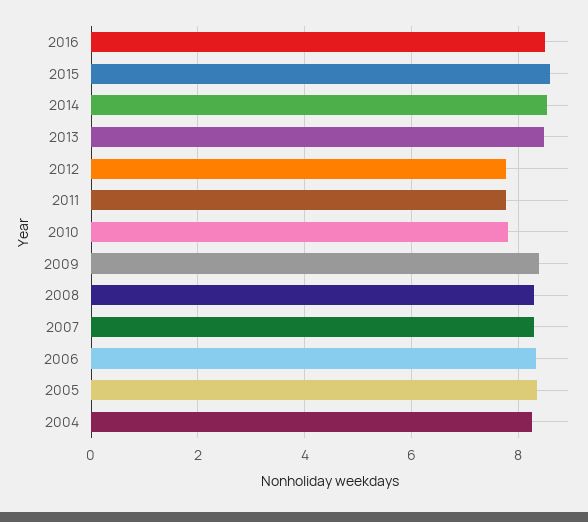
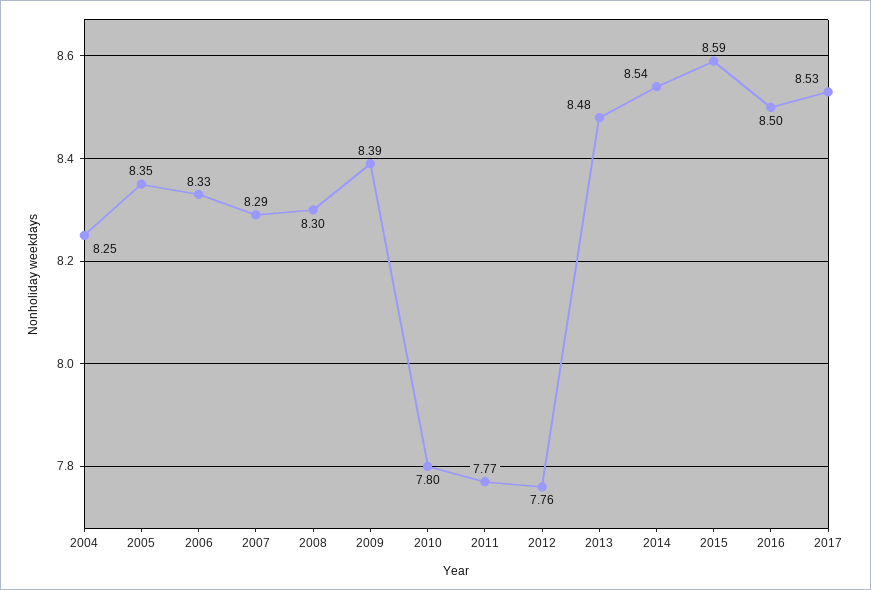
2017: none -> 8.53

